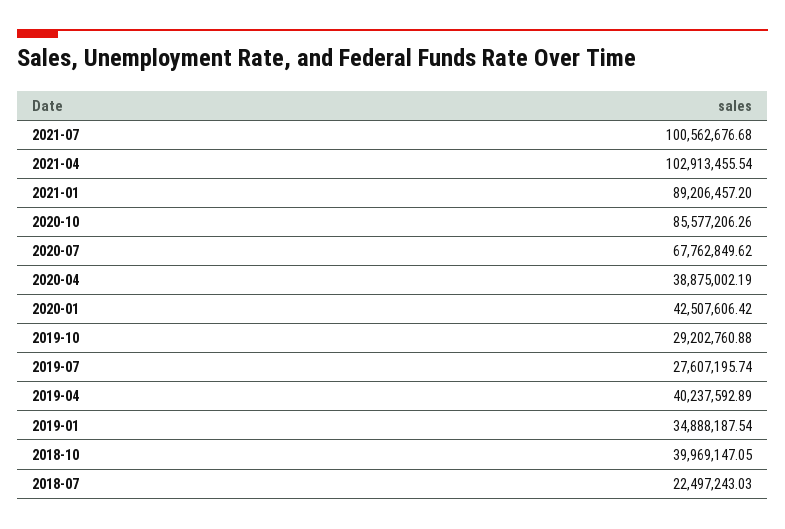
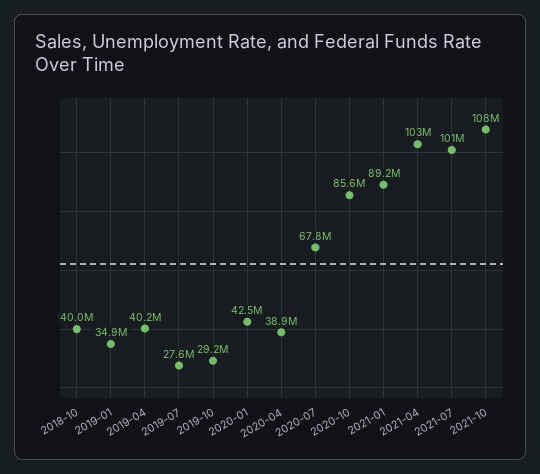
2018-07: 22497243.03 -> none
2021-10: none -> 108000000

